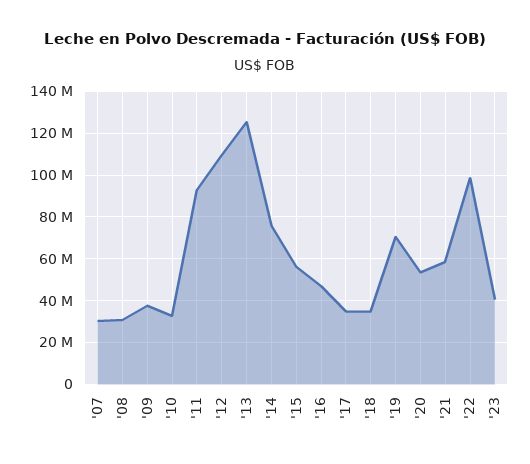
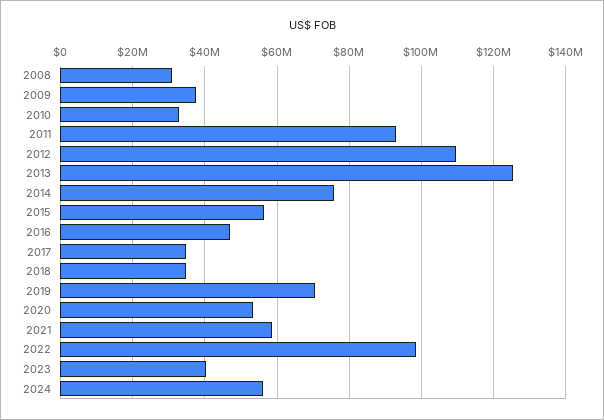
'07: 30000000 -> none
2024: none -> 56000000

